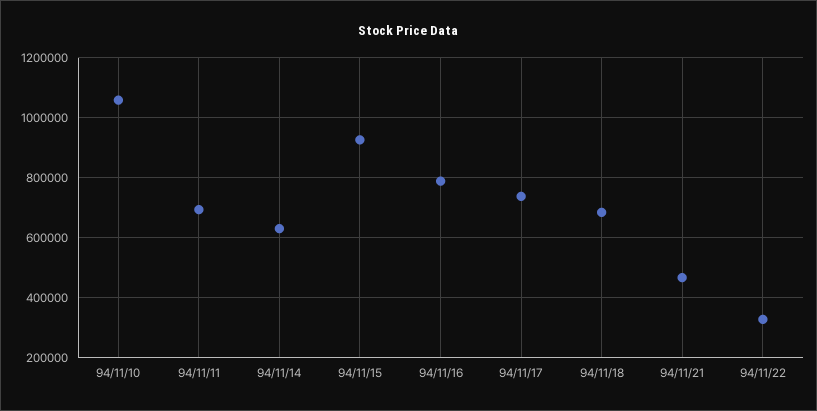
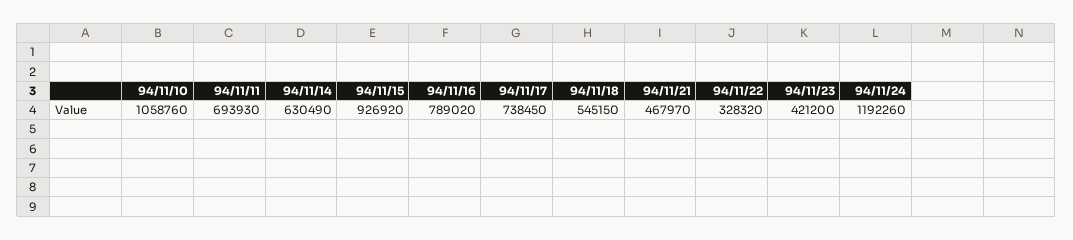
94/11/18: 680000 -> 545150
94/11/23: none -> 421200
94/11/24: none -> 1192260

